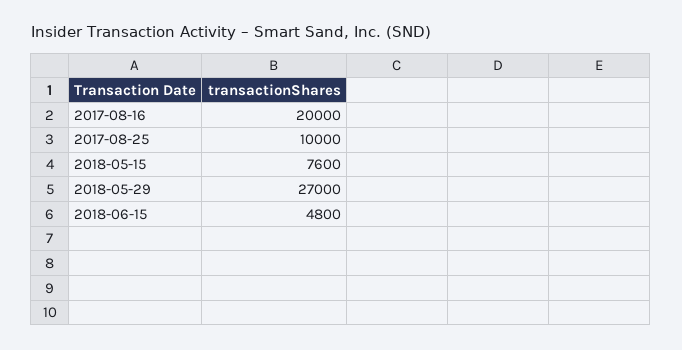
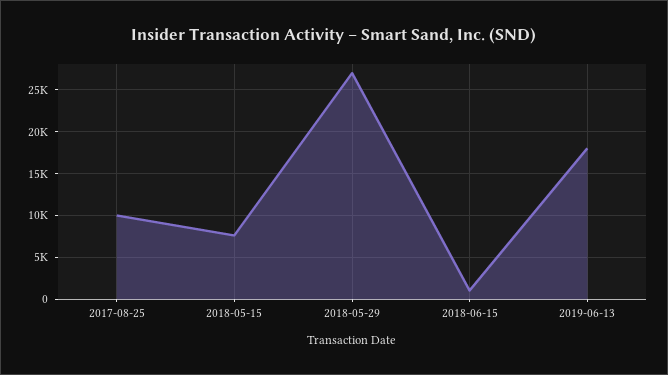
2017-08-16: 20000 -> none
2018-06-15: 4800 -> 1000
2019-06-13: none -> 18000

